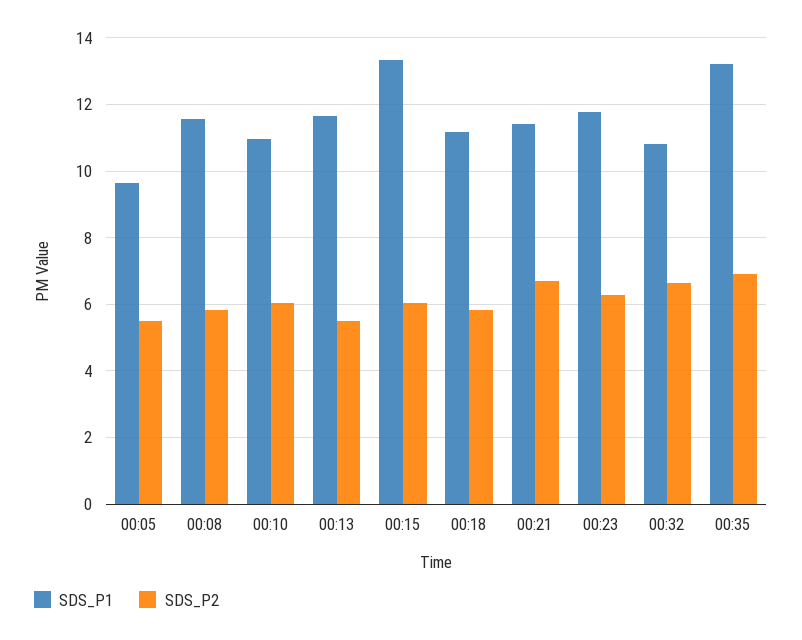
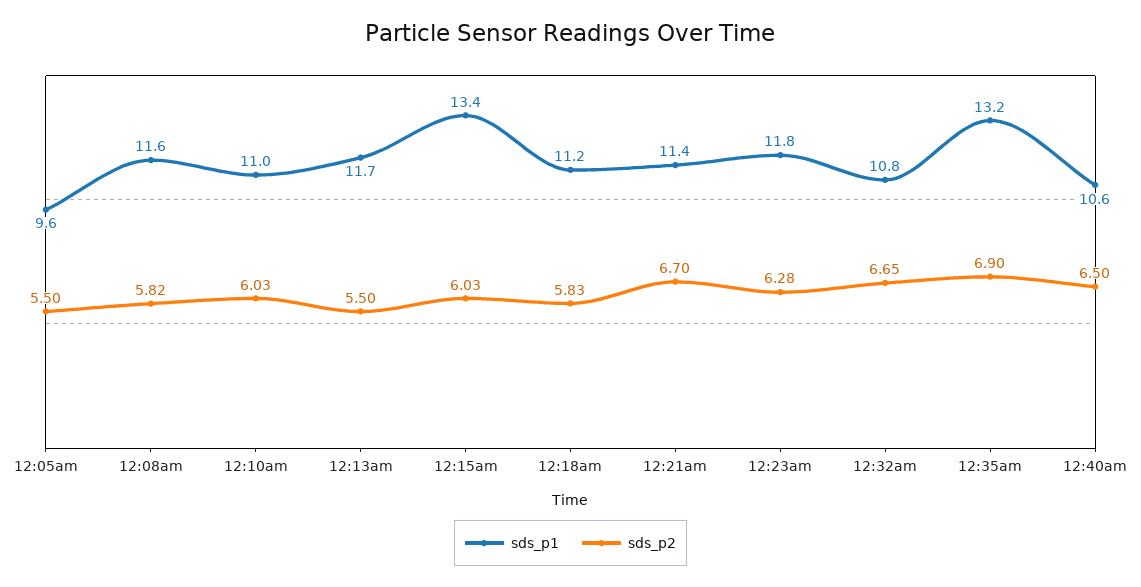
SDS_P1, 12:40am: none -> 10.6
SDS_P2, 12:40am: none -> 6.5

